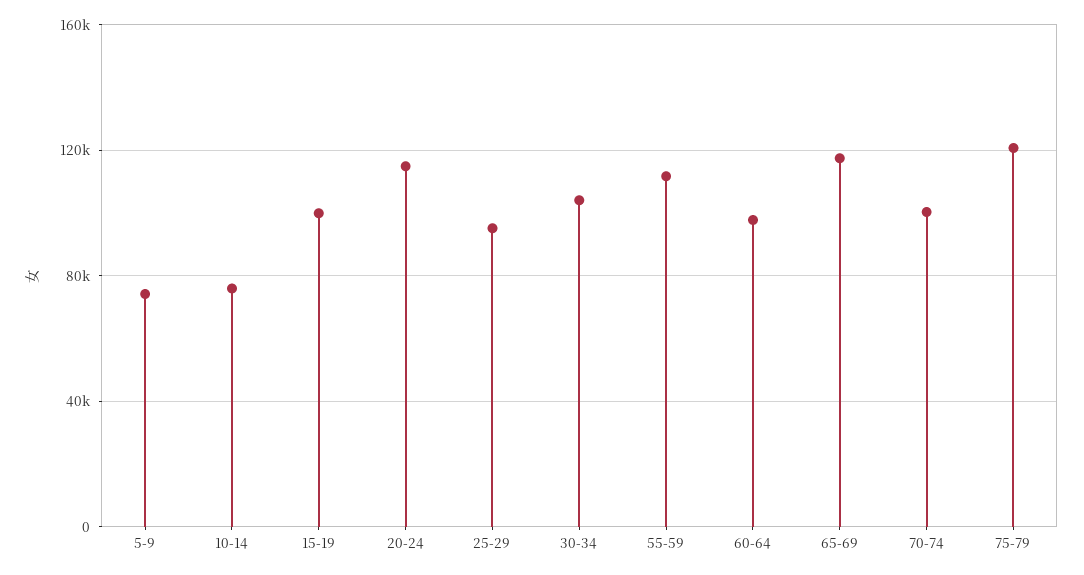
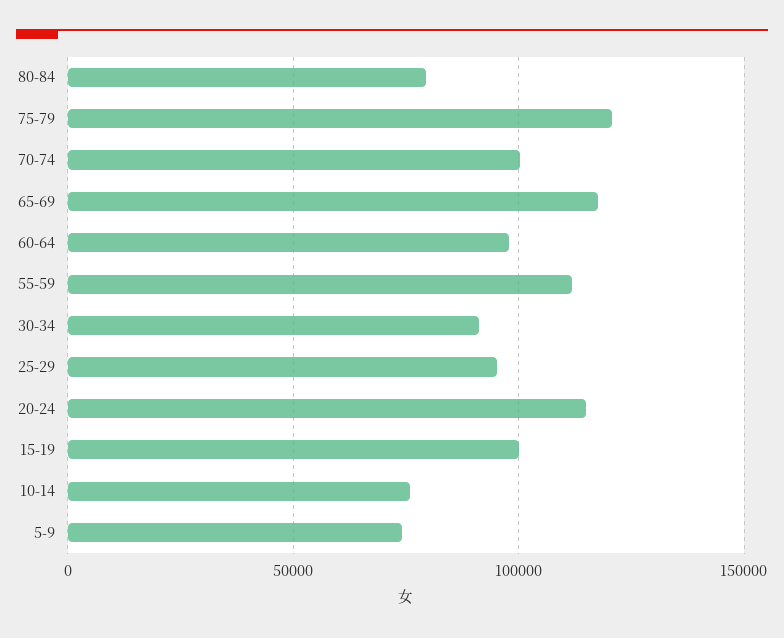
30-34: 105000 -> 90000
80-84: none -> 80000

